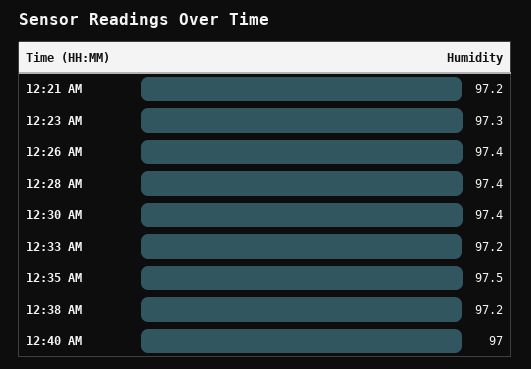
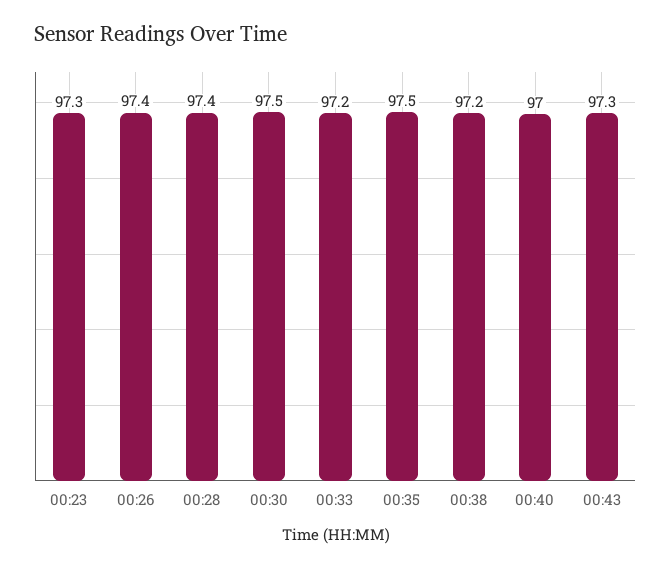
12:21 AM: 97.2 -> none
12:30 AM: 97.4 -> 97.5
00:43: none -> 97.3

